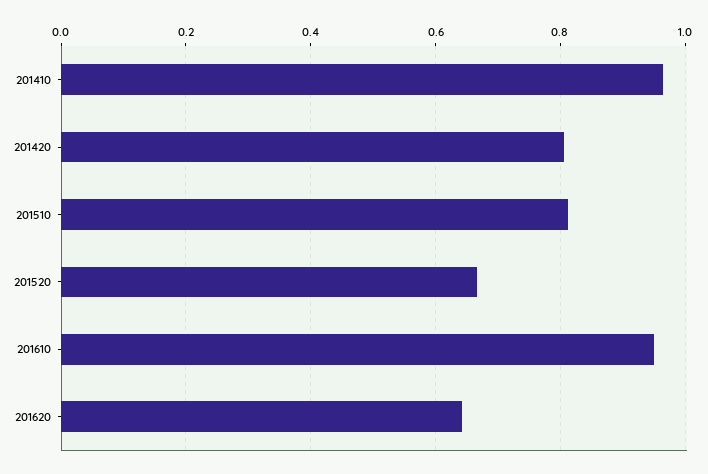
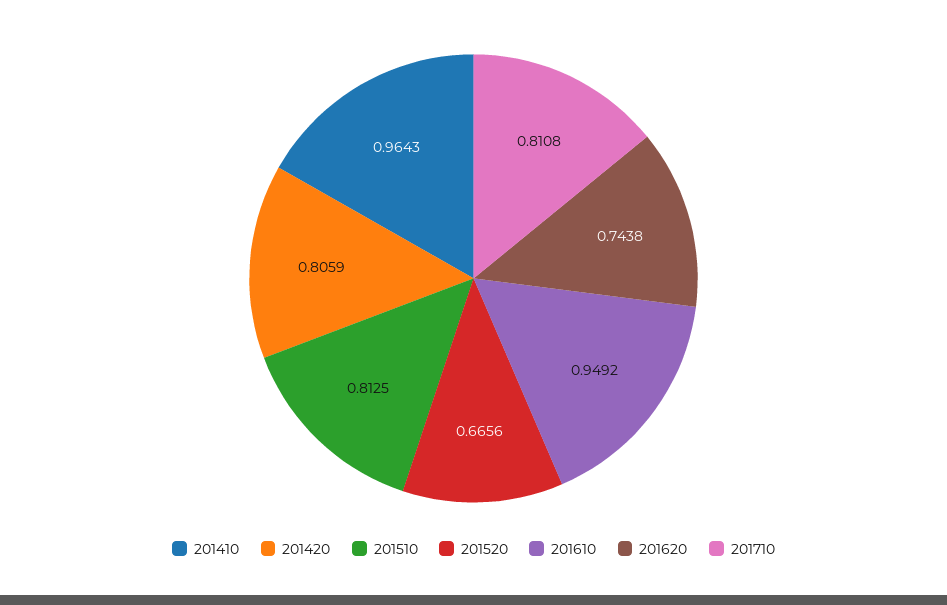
201620: 0.64 -> 0.7438
201710: none -> 0.8108

